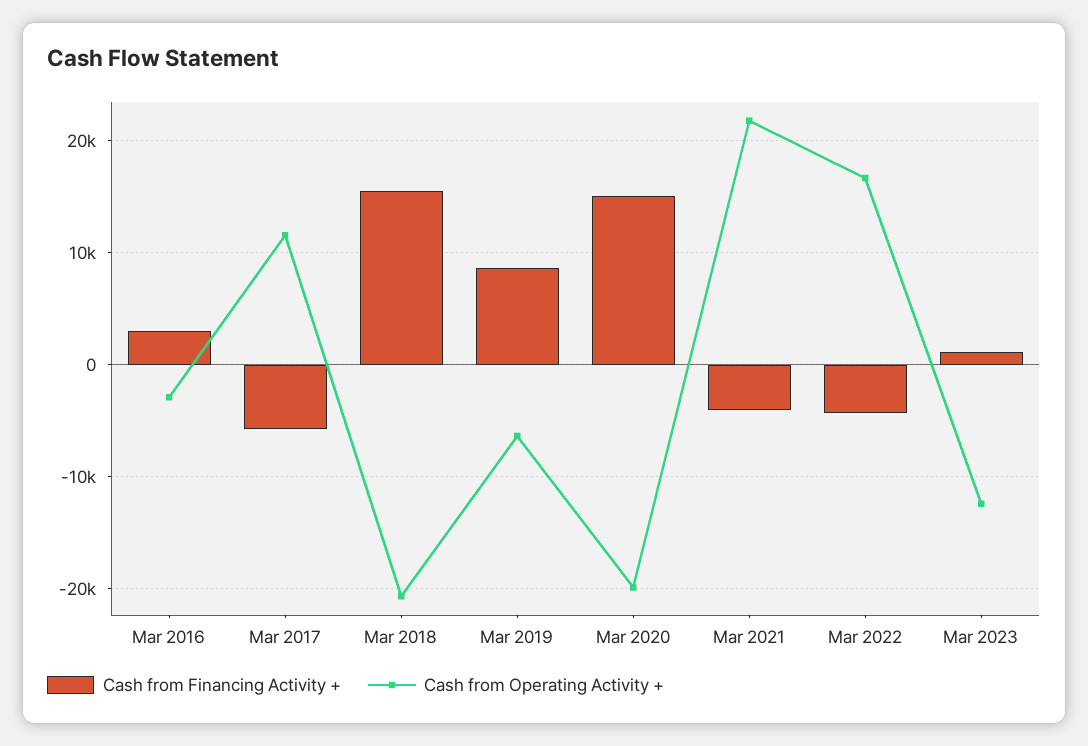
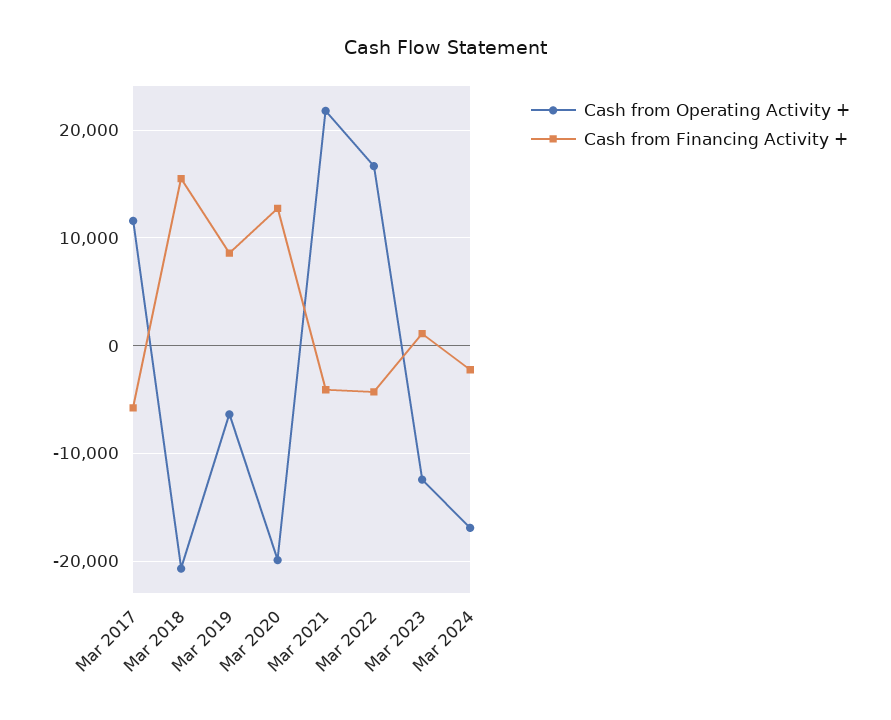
Cash from Financing Activity +, Mar 2016: 3000 -> none
Cash from Operating Activity +, Mar 2016: -3000 -> none
Cash from Financing Activity +, Mar 2020: 15000 -> 13000
Cash from Operating Activity +, Mar 2024: none -> -17000
Cash from Financing Activity +, Mar 2024: none -> -2000

